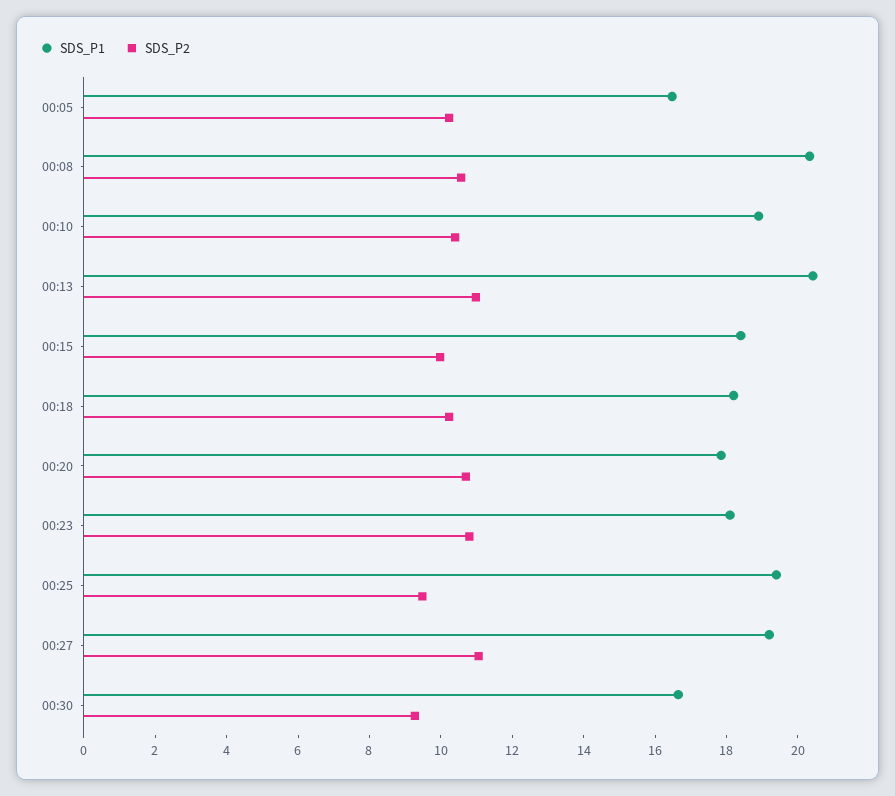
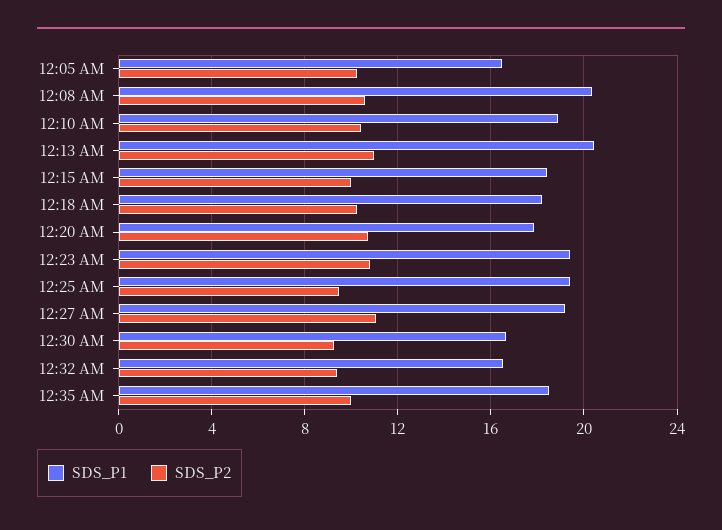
SDS_P1, 00:23: 18 -> 19.5
SDS_P1, 12:32 AM: none -> 16.5
SDS_P2, 12:32 AM: none -> 9.5
SDS_P1, 12:35 AM: none -> 18.5
SDS_P2, 12:35 AM: none -> 10

